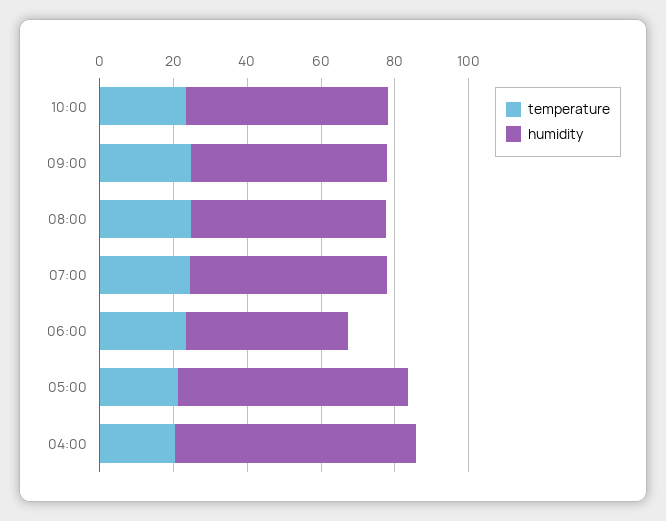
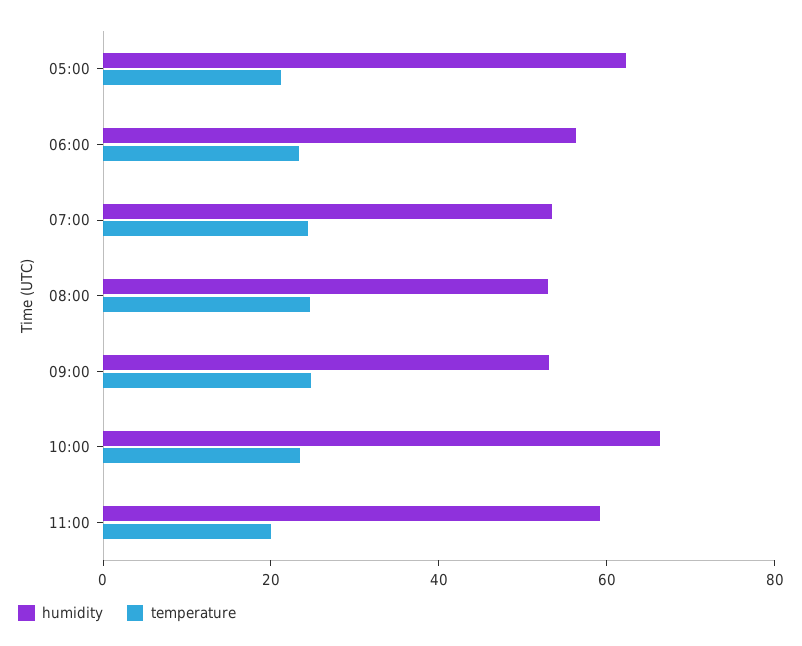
humidity, 10:00: 55 -> 65
humidity, 06:00: 45 -> 55
temperature, 04:00: 20 -> none
humidity, 04:00: 65 -> none
humidity, 11:00: none -> 60
temperature, 11:00: none -> 20

